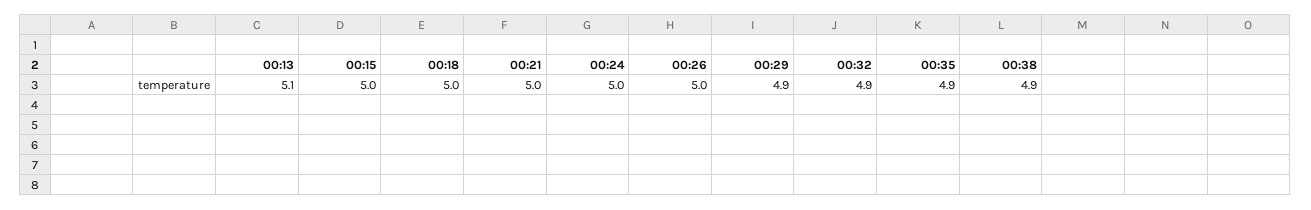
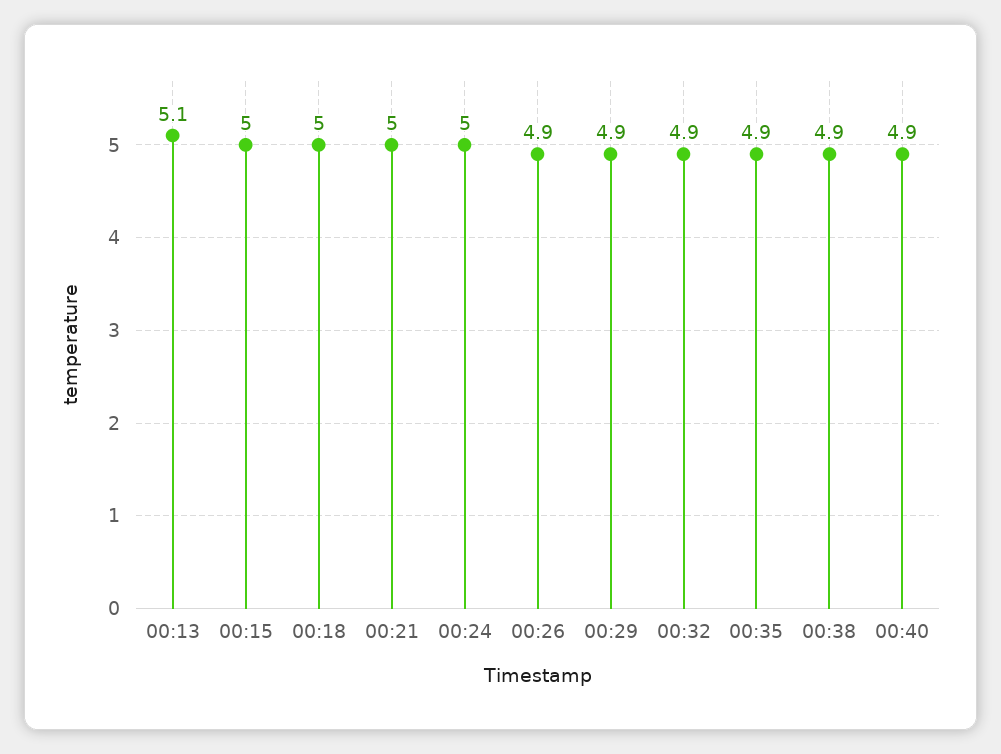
00:26: 5 -> 4.9
00:40: none -> 4.9

